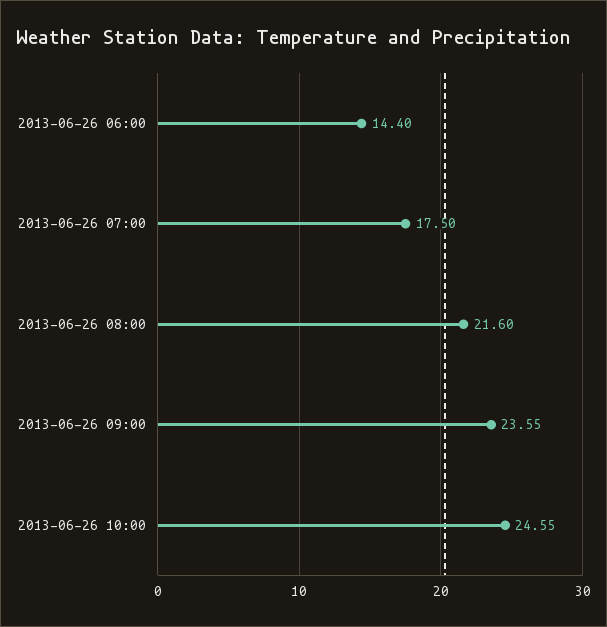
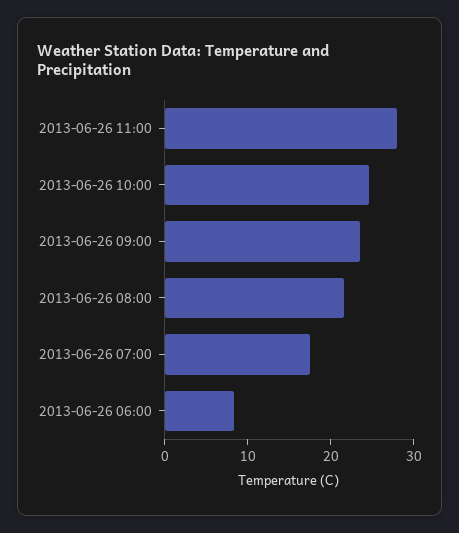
2013-06-26 06:00: 14.4 -> 8
2013-06-26 11:00: none -> 28

